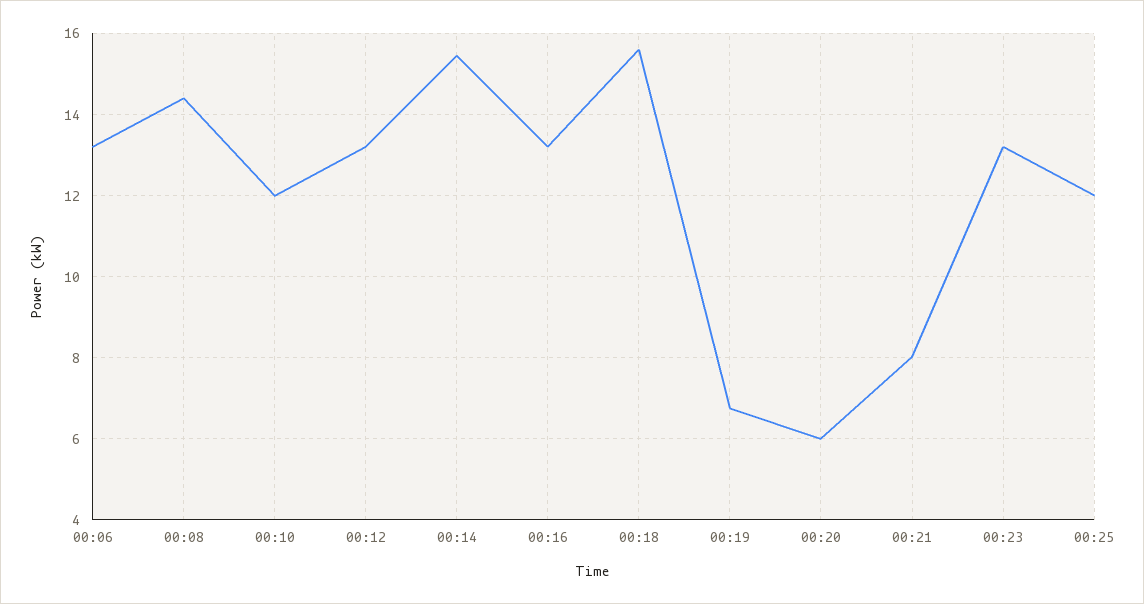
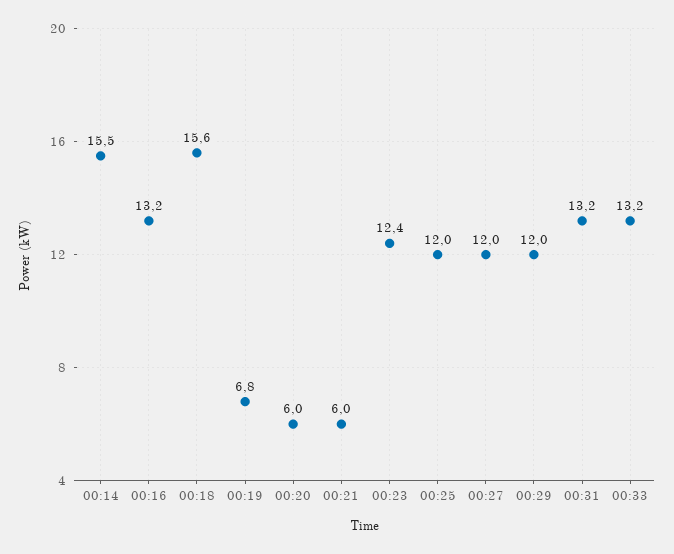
00:06: 13.2 -> none
00:08: 14.4 -> none
00:10: 12 -> none
00:12: 13.2 -> none
00:21: 8 -> 6
00:23: 13.2 -> 12.4
00:27: none -> 12
00:29: none -> 12
00:31: none -> 13.2
00:33: none -> 13.2

